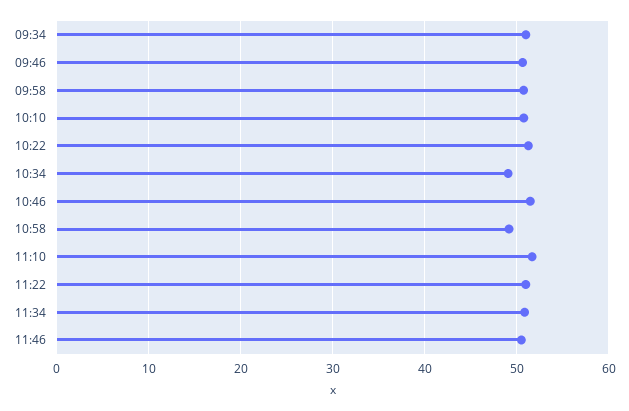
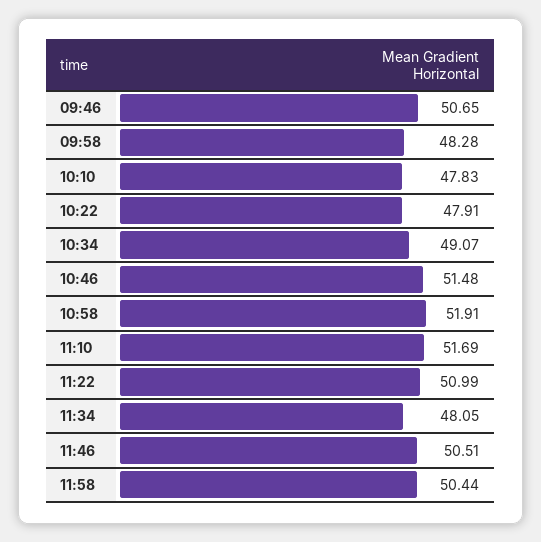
09:34: 51 -> none
09:58: 51 -> 48.28
10:10: 51 -> 47.83
10:22: 51 -> 47.91
10:58: 49 -> 51.91
11:34: 51 -> 48.05
11:58: none -> 50.44

